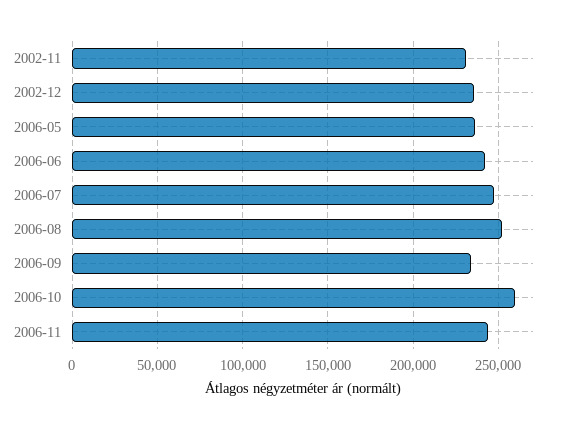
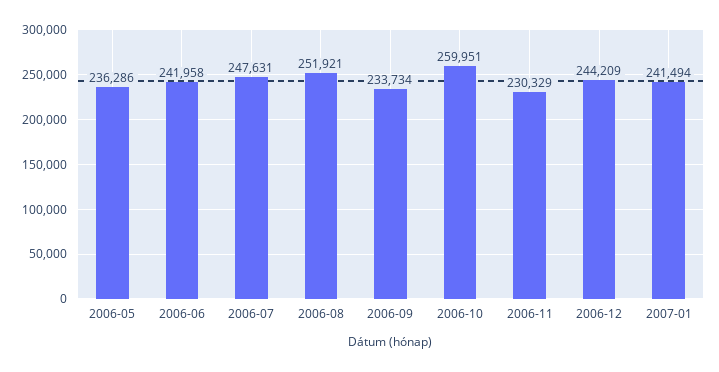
2002-11: 230000 -> none
2002-12: 235000 -> none
2006-11: 245000 -> 230329
2006-12: none -> 244209
2007-01: none -> 241494

